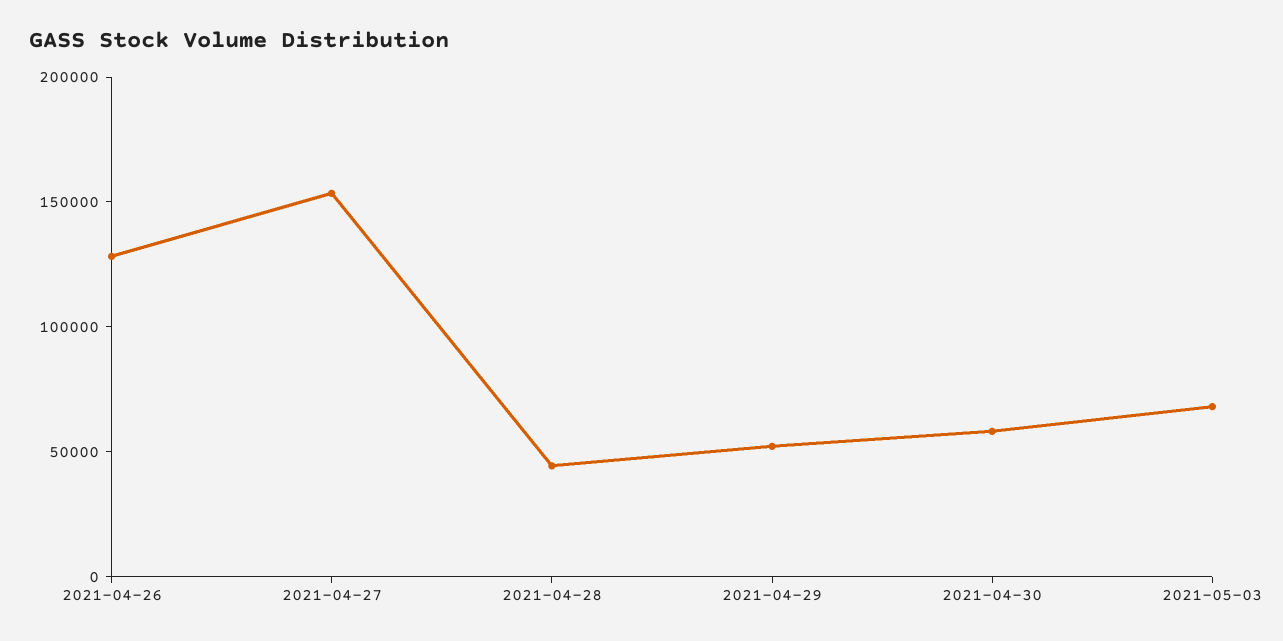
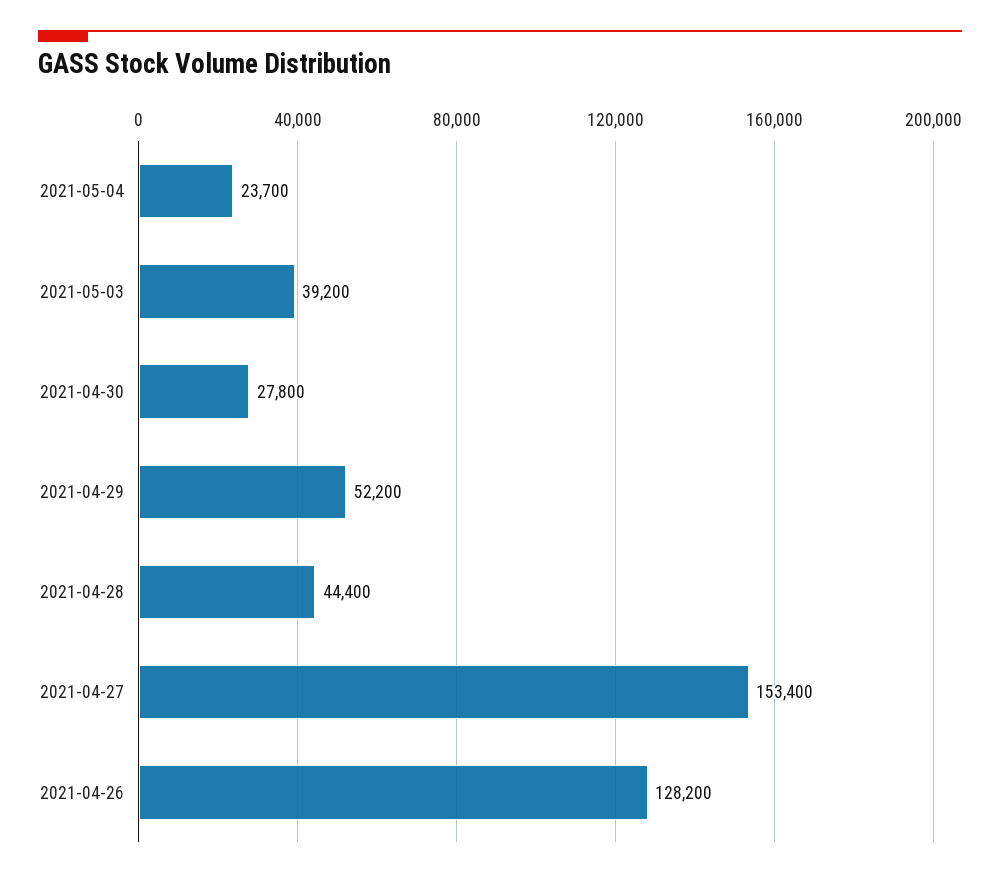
2021-04-30: 60000 -> 27800
2021-05-03: 70000 -> 39200
2021-05-04: none -> 23700

